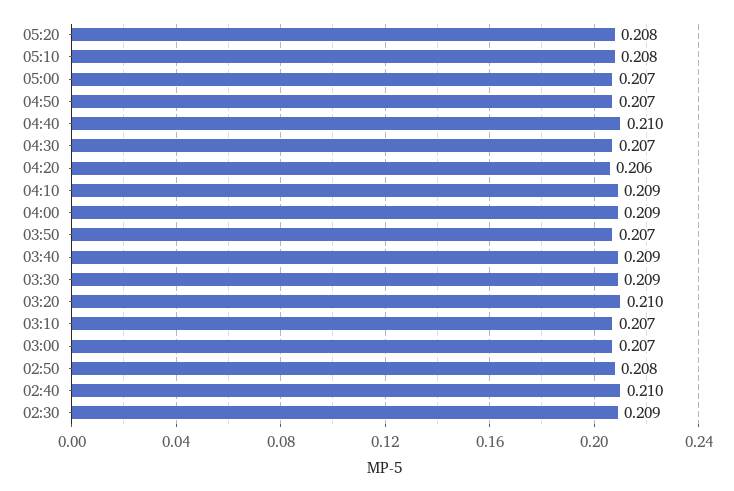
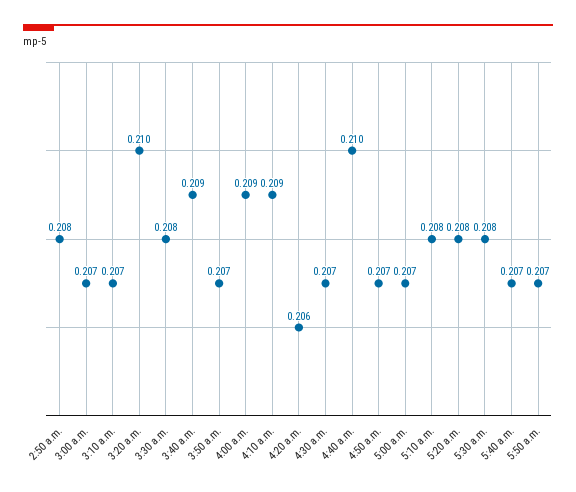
03:30: 0.209 -> 0.208
02:40: 0.21 -> none
02:30: 0.209 -> none
5:30 a.m.: none -> 0.208
5:40 a.m.: none -> 0.207
5:50 a.m.: none -> 0.207

